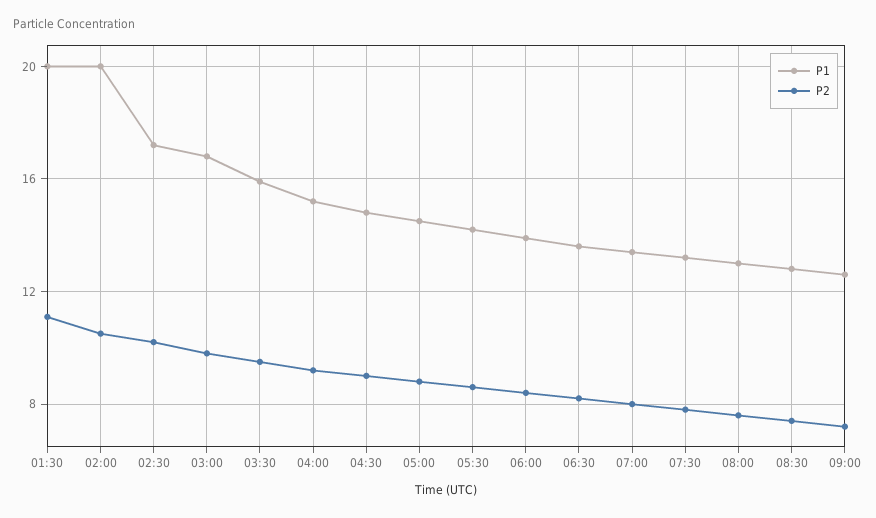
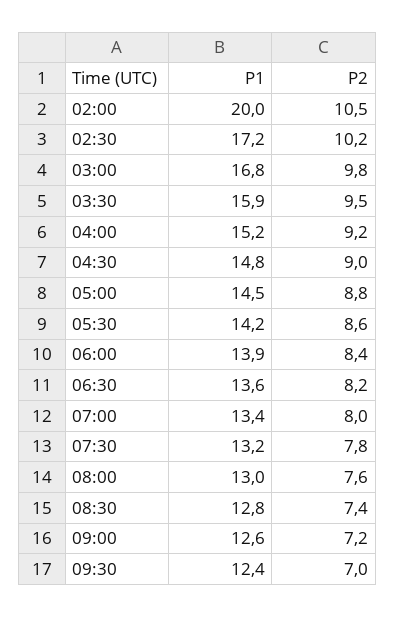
P1, 01:30: 20 -> none
P2, 01:30: 11 -> none
P1, 09:30: none -> 12.4
P2, 09:30: none -> 7

